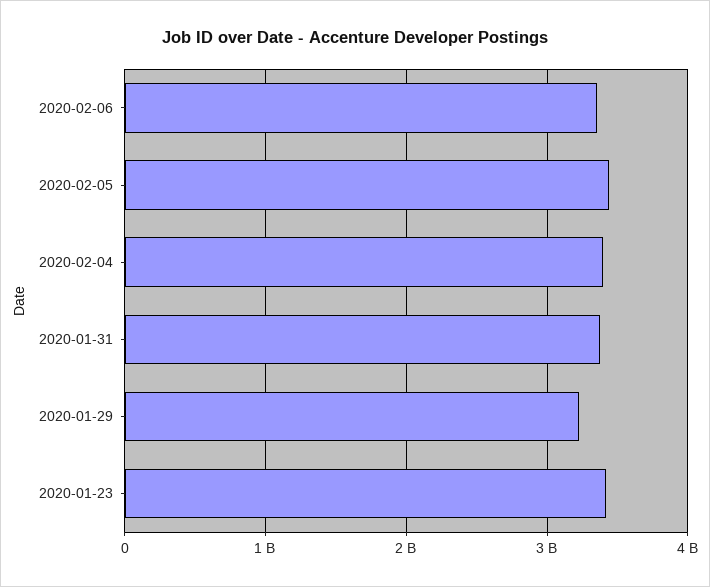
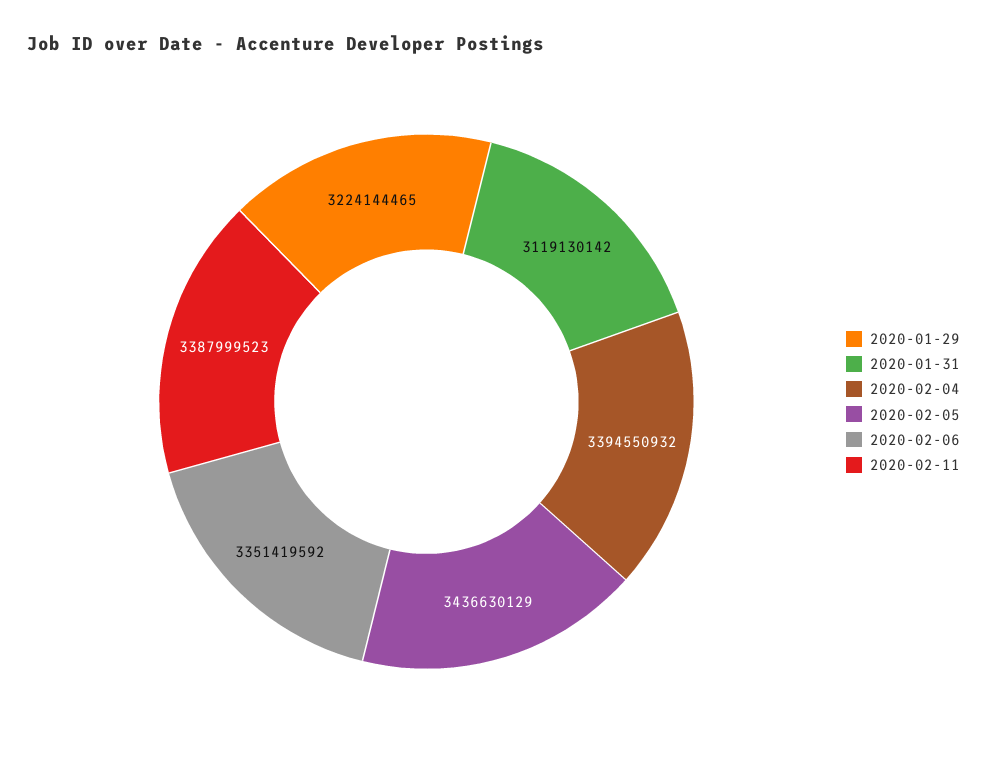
2020-01-31: 3400000000 -> 3119130142
2020-01-23: 3400000000 -> none
2020-02-11: none -> 3387999523

